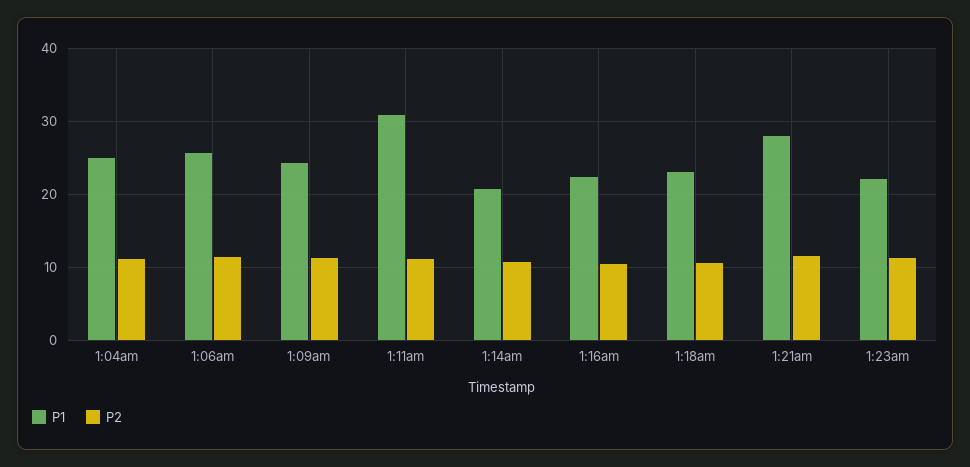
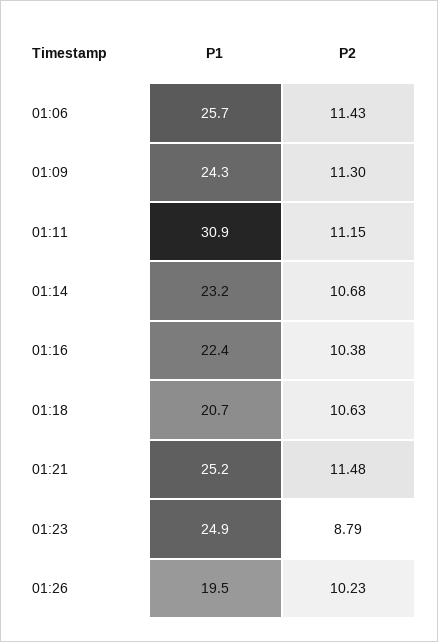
P1, 1:04am: 25 -> none
P2, 1:04am: 11 -> none
P1, 1:14am: 21 -> 23.2
P1, 1:18am: 23 -> 20.7
P1, 1:21am: 28 -> 25.2
P1, 1:23am: 22 -> 24.9
P2, 1:23am: 11 -> 8.79
P1, 01:26: none -> 19.5
P2, 01:26: none -> 10.23

